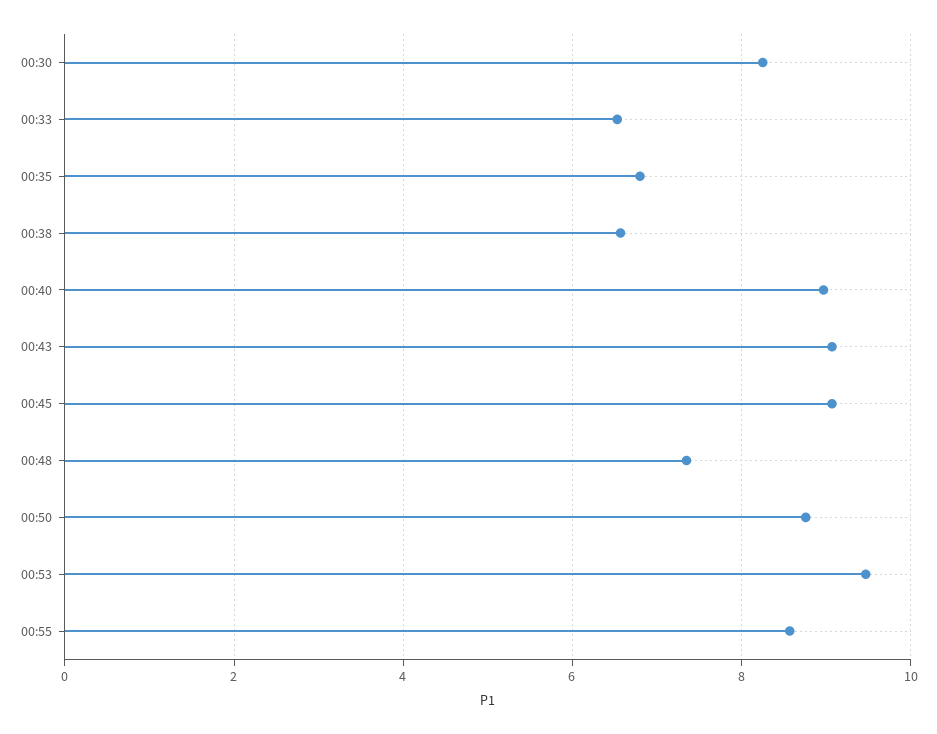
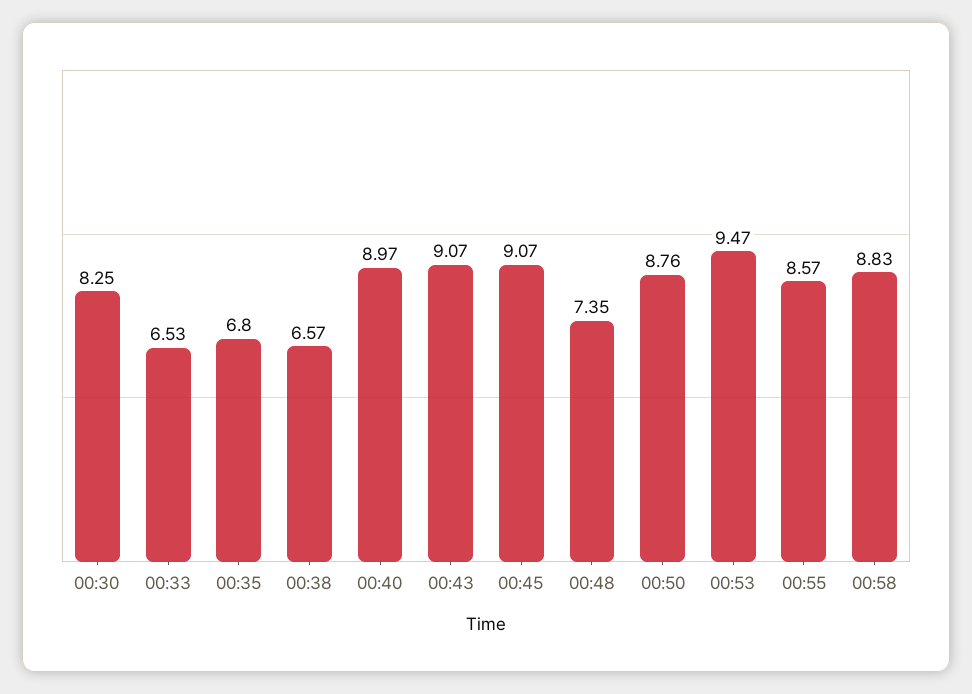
00:58: none -> 8.83

